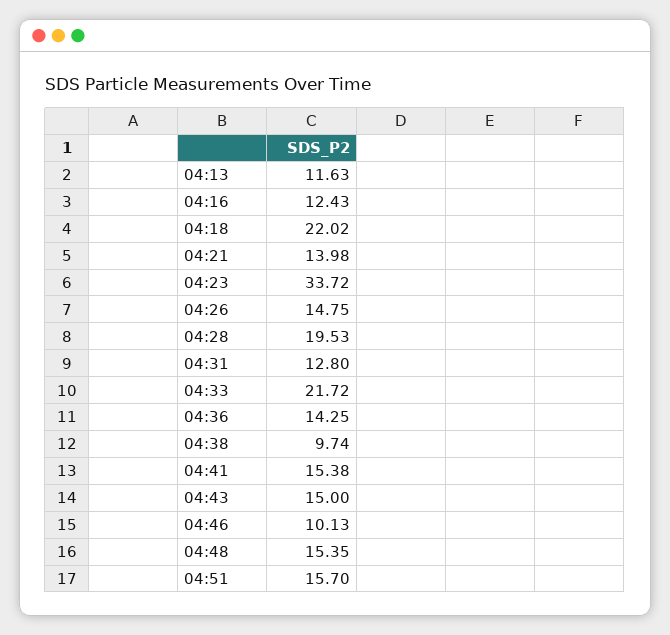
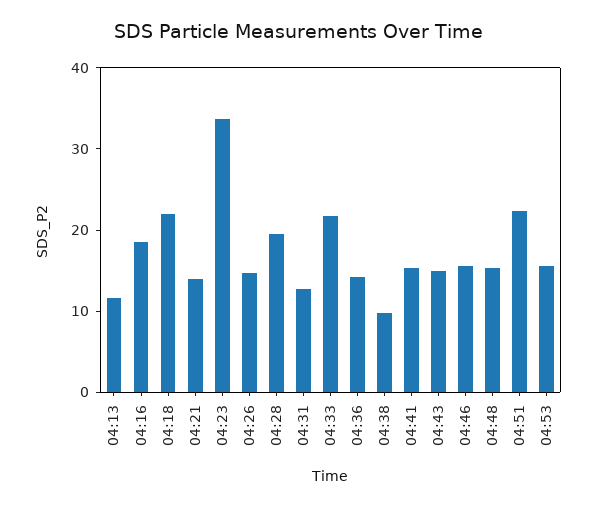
04:16: 12.43 -> 18
04:46: 10.13 -> 16
04:51: 15.7 -> 22
04:53: none -> 16

